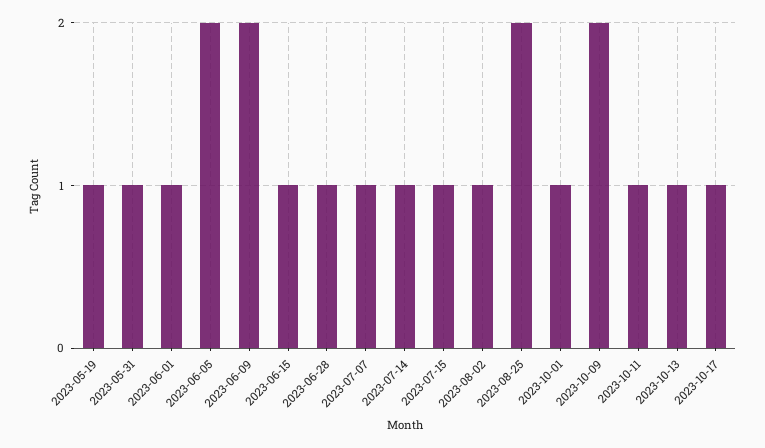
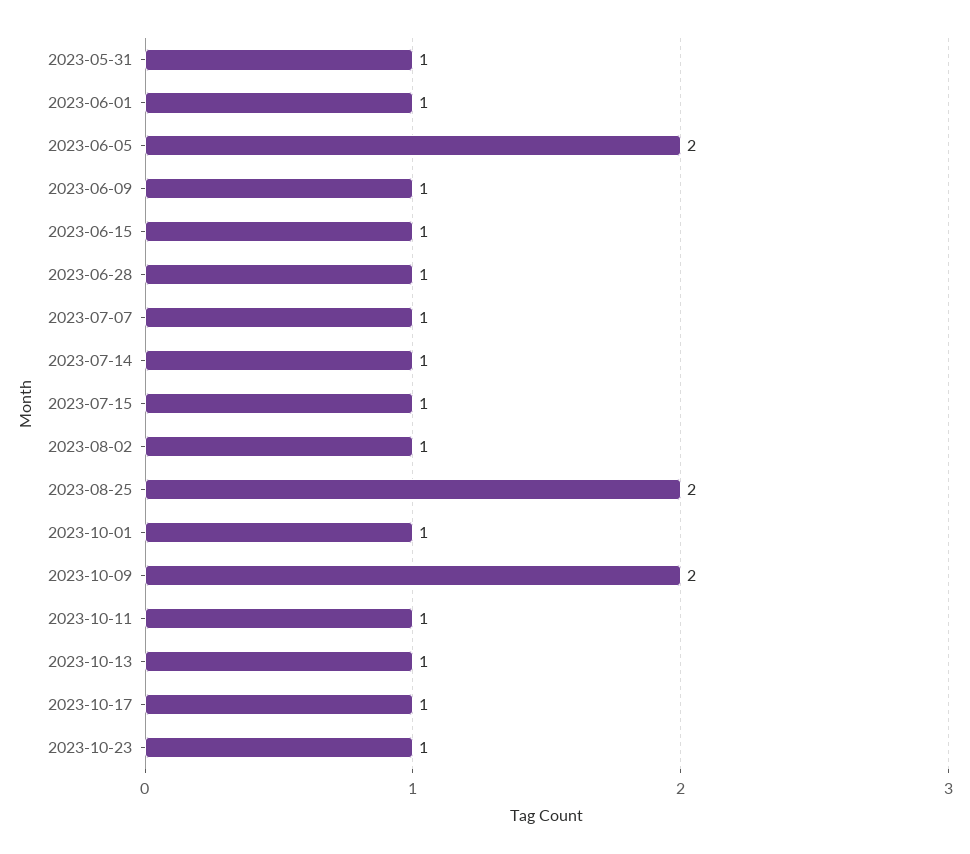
2023-05-19: 1 -> none
2023-06-09: 2 -> 1
2023-10-23: none -> 1

